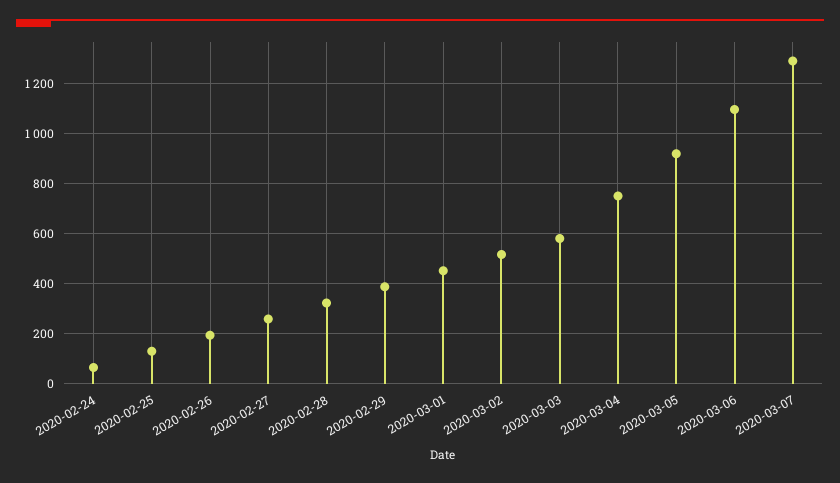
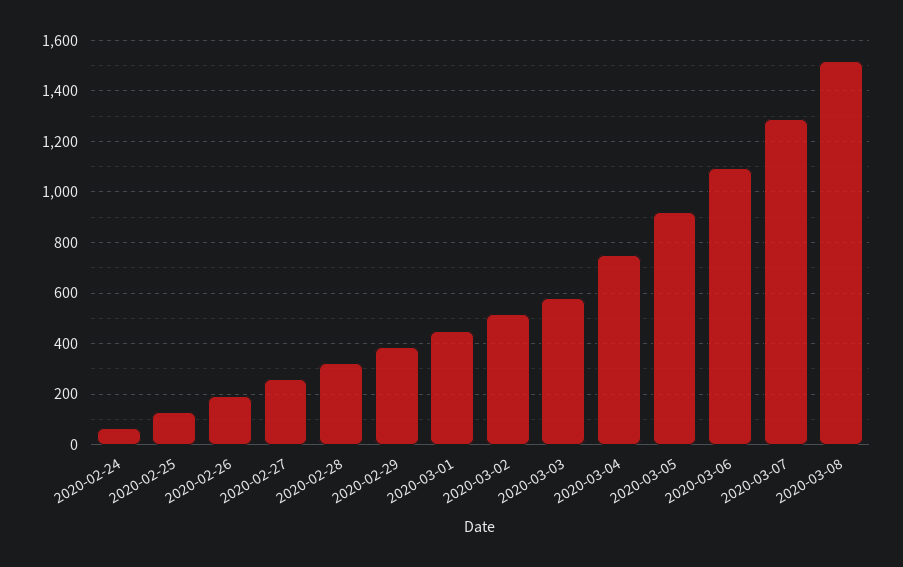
2020-03-08: none -> 1525

